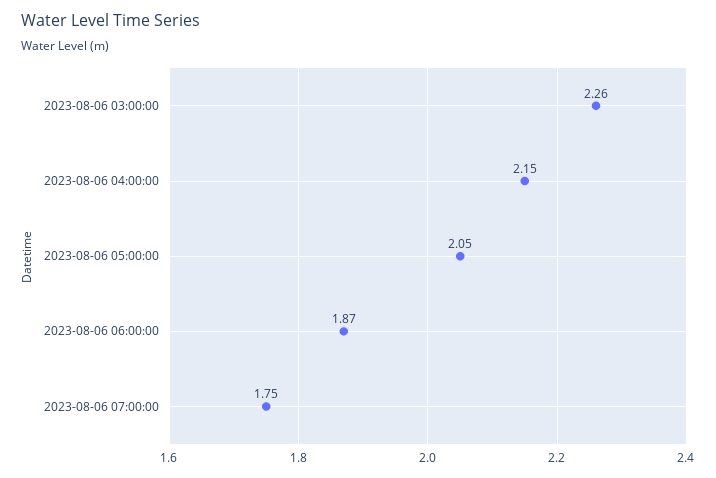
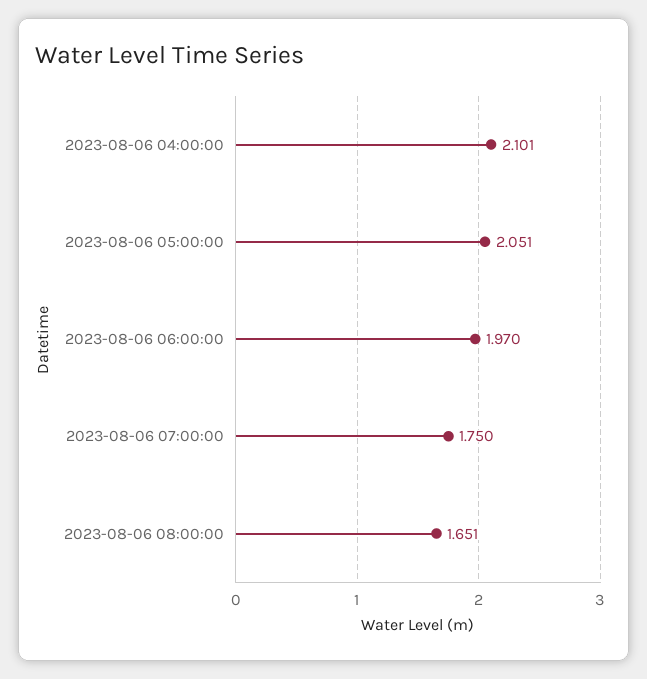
2023-08-06 03:00:00: 2.26 -> none
2023-08-06 04:00:00: 2.15 -> 2.101
2023-08-06 06:00:00: 1.87 -> 1.97
2023-08-06 08:00:00: none -> 1.651

